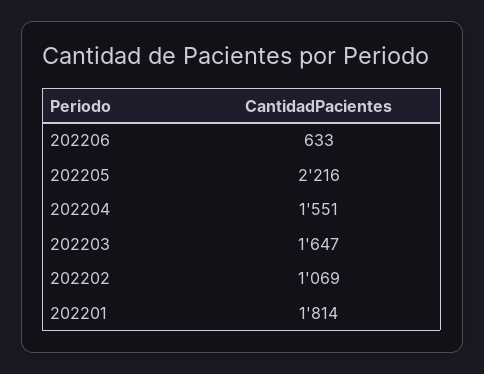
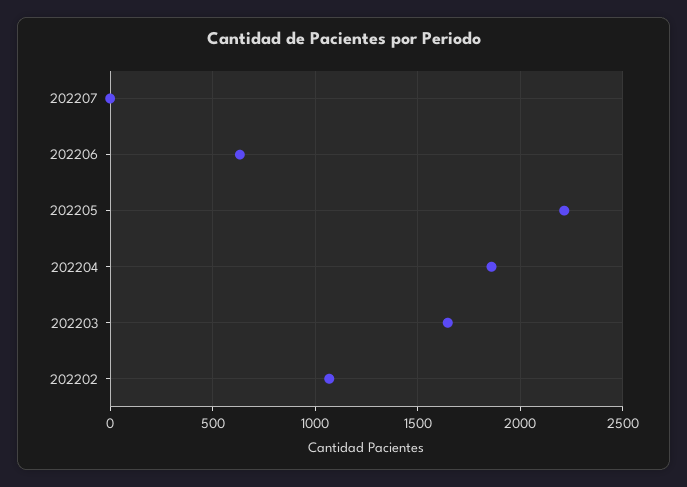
202204: 1551 -> 1850
202201: 1814 -> none
202207: none -> 0

